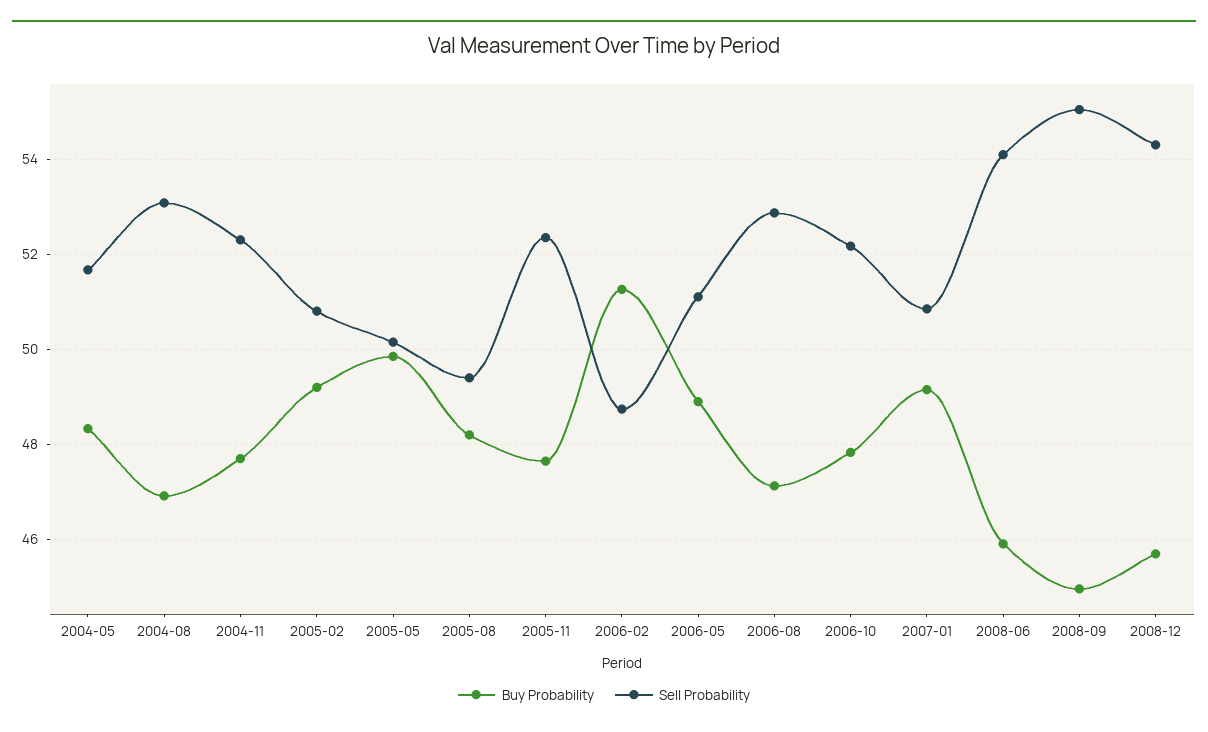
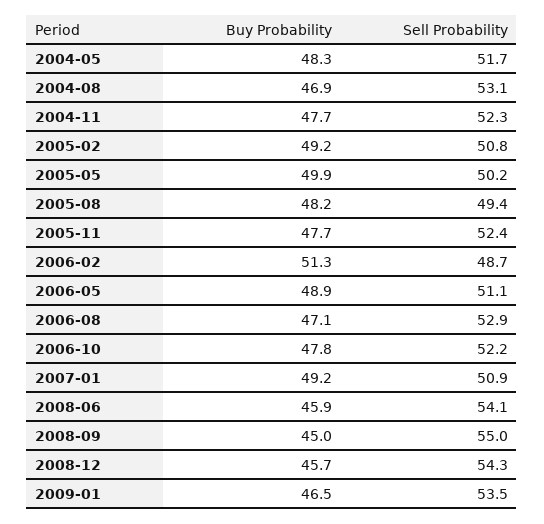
Buy Probability, 2009-01: none -> 46.5
Sell Probability, 2009-01: none -> 53.5

